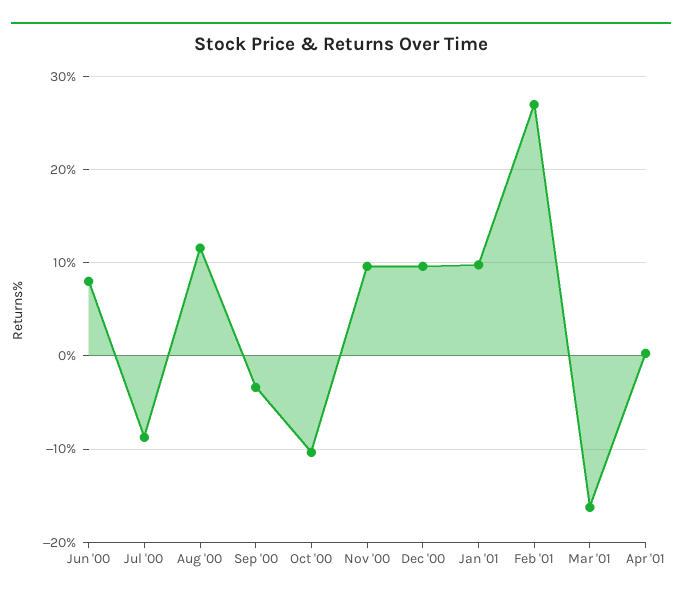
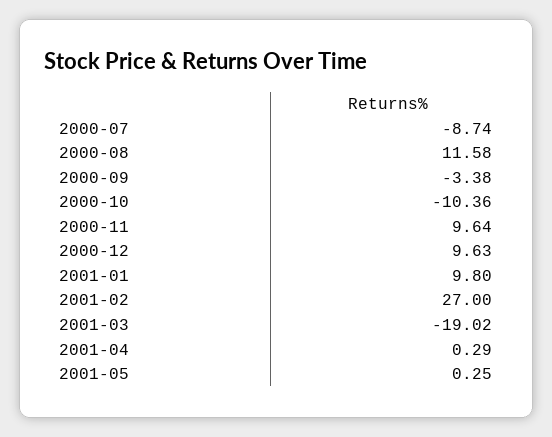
Jun '00: 8 -> none
Mar '01: -16 -> -19.02
2001-05: none -> 0.25

